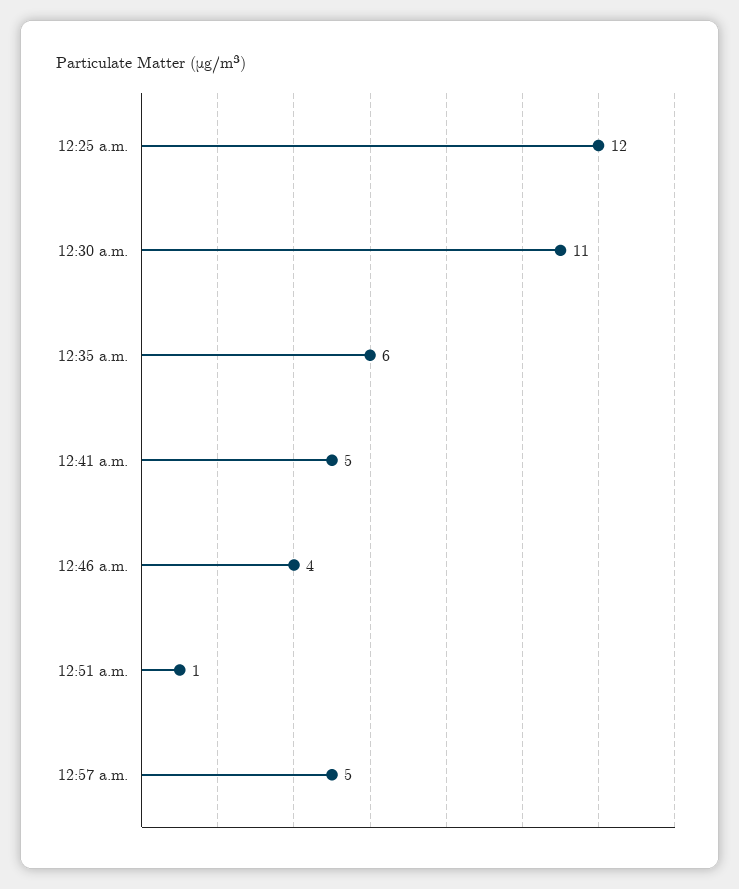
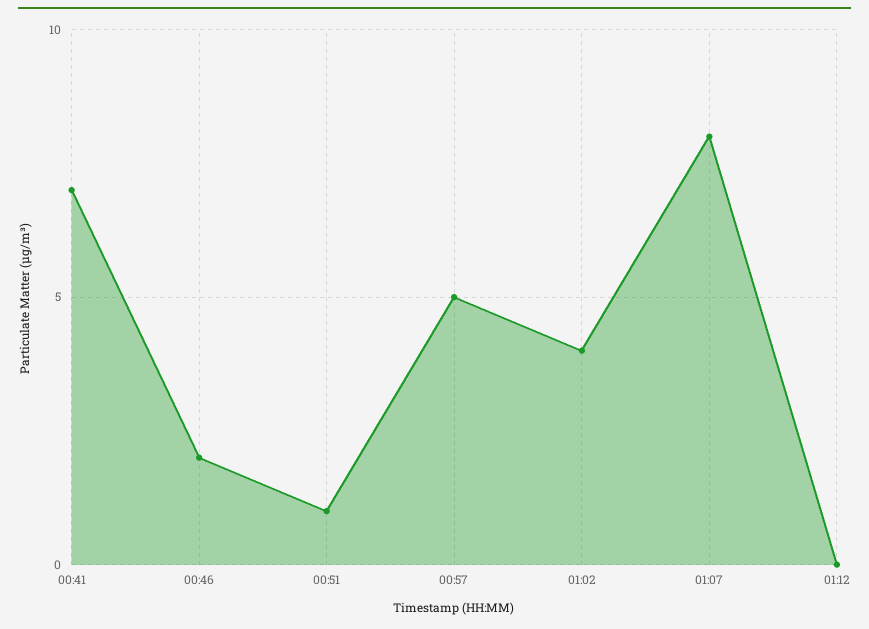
12:25 a.m.: 12 -> none
12:30 a.m.: 11 -> none
12:35 a.m.: 6 -> none
12:41 a.m.: 5 -> 7
12:46 a.m.: 4 -> 2
01:02: none -> 4
01:07: none -> 8
01:12: none -> 0

